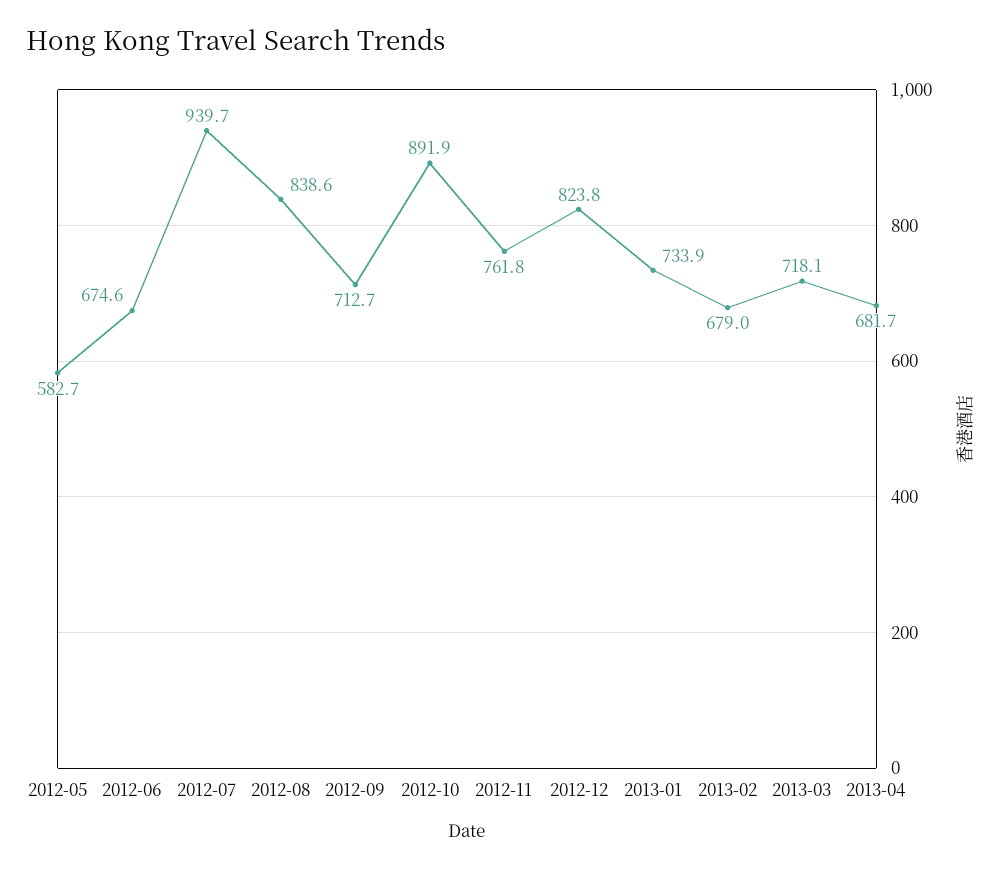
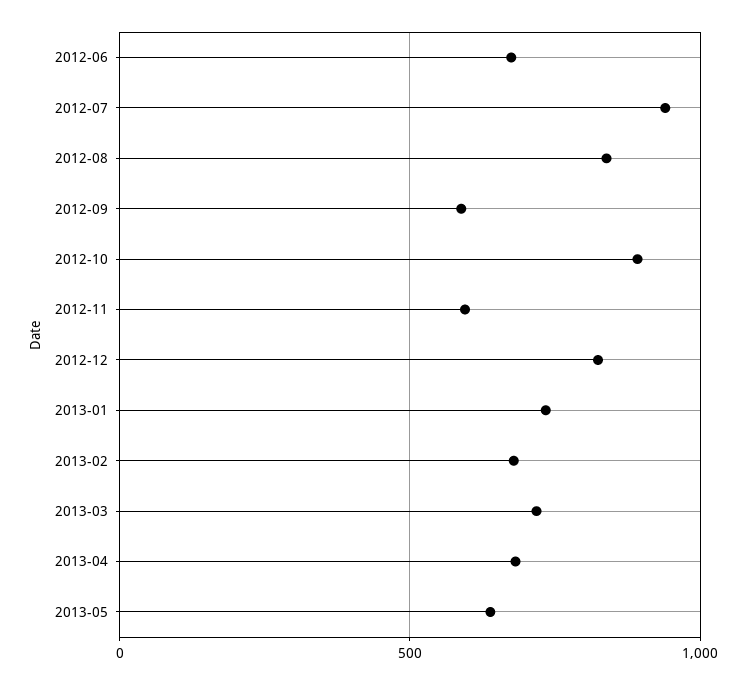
2012-05: 582.7 -> none
2012-09: 712.7 -> 600
2012-11: 761.8 -> 600
2013-05: none -> 650

